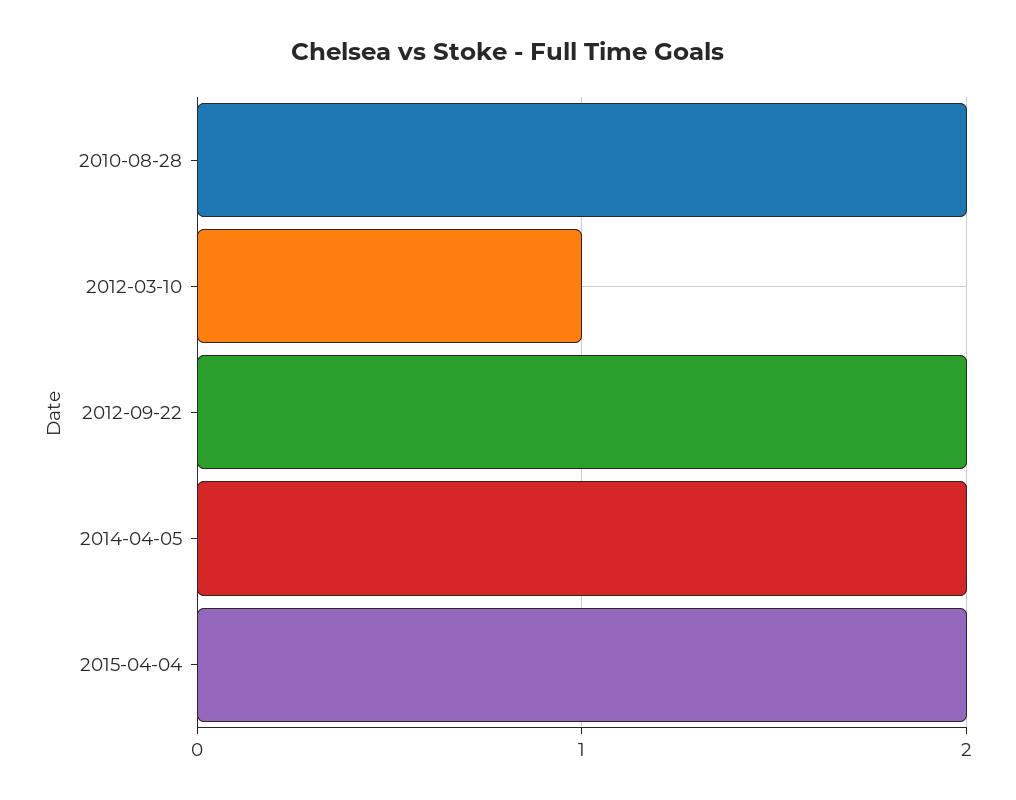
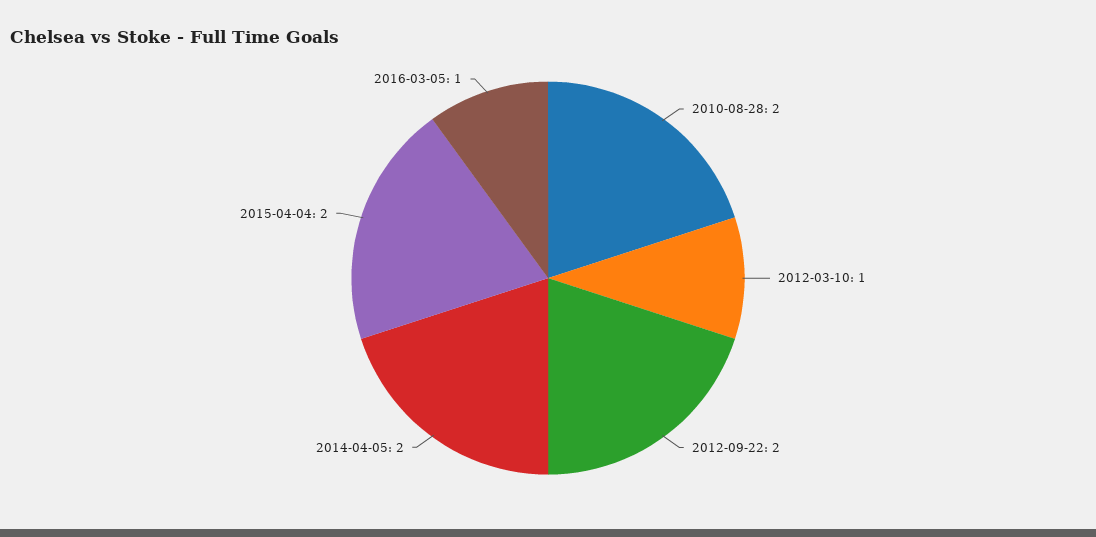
2016-03-05: none -> 1

